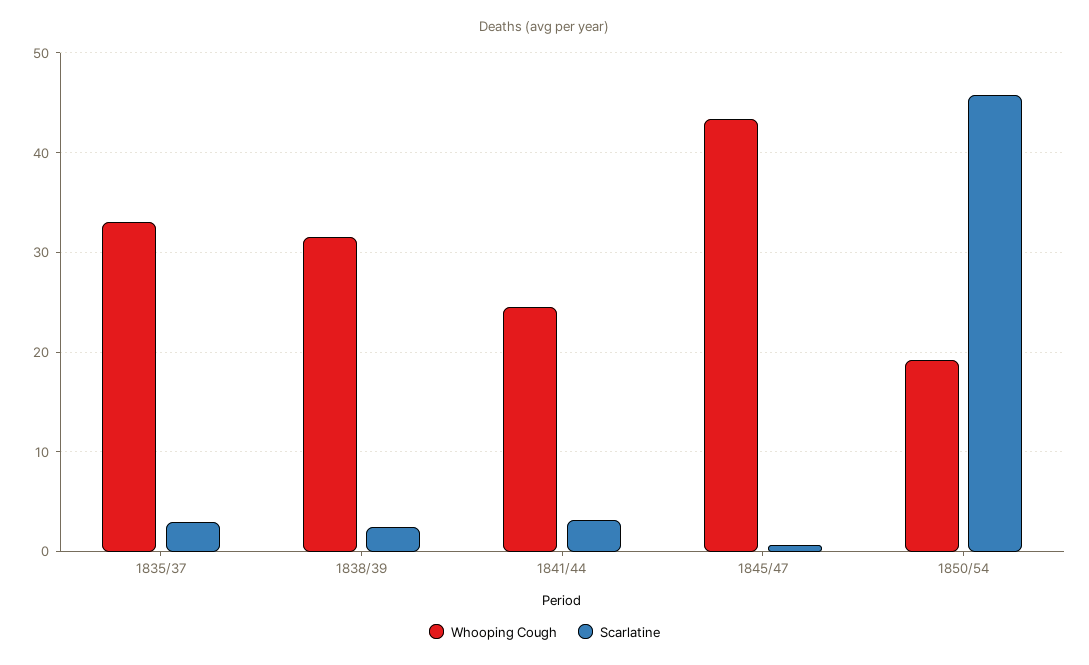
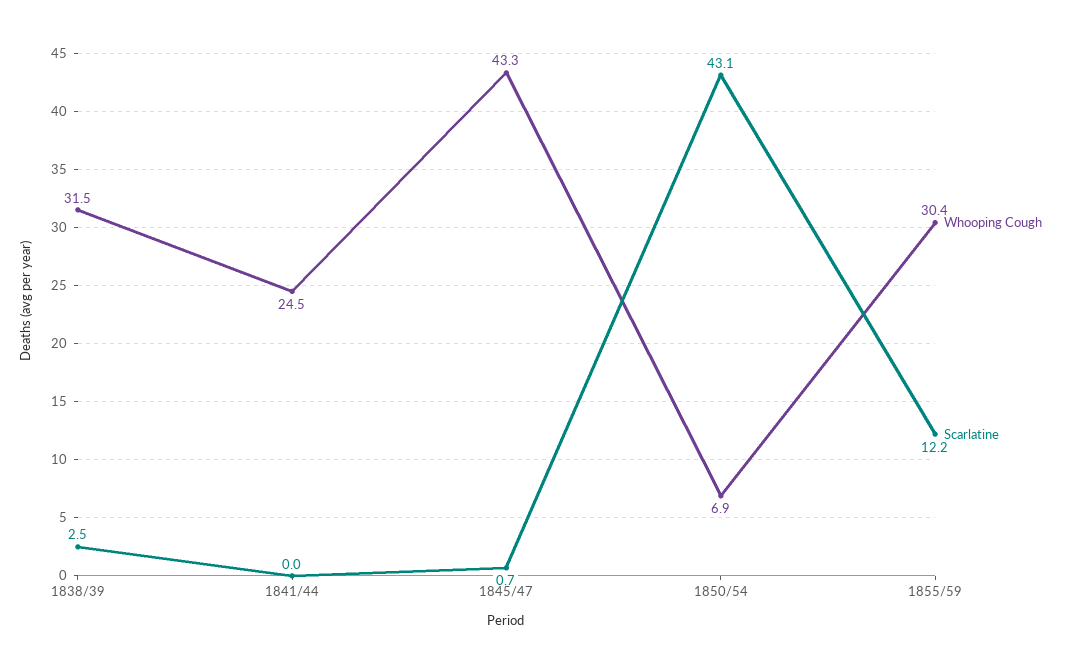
Whooping Cough, 1835/37: 33 -> none
Scarlatine, 1835/37: 3 -> none
Scarlatine, 1841/44: 3 -> 0
Whooping Cough, 1850/54: 19 -> 6.9
Scarlatine, 1850/54: 46 -> 43.1
Whooping Cough, 1855/59: none -> 30.4
Scarlatine, 1855/59: none -> 12.2

